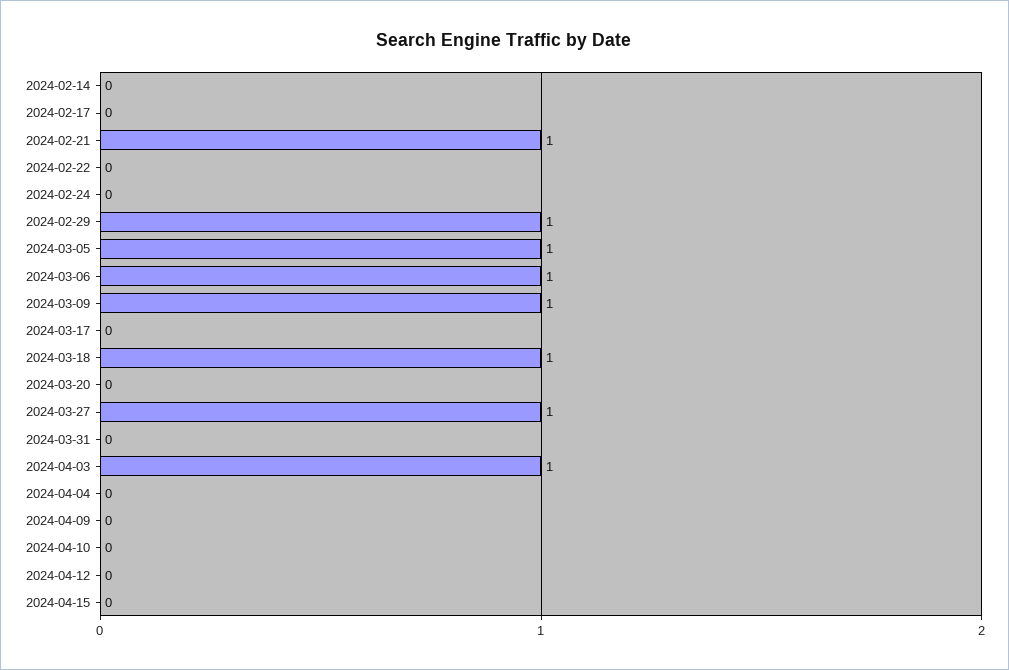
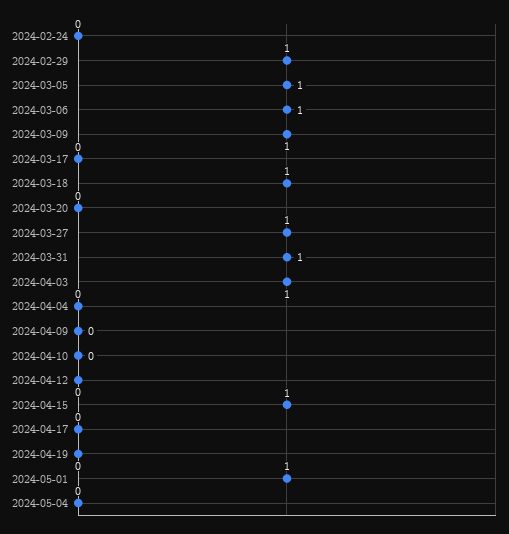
2024-02-14: 0 -> none
2024-02-17: 0 -> none
2024-02-21: 1 -> none
2024-02-22: 0 -> none
2024-03-31: 0 -> 1
2024-04-15: 0 -> 1
2024-04-17: none -> 0
2024-04-19: none -> 0
2024-05-01: none -> 1
2024-05-04: none -> 0

